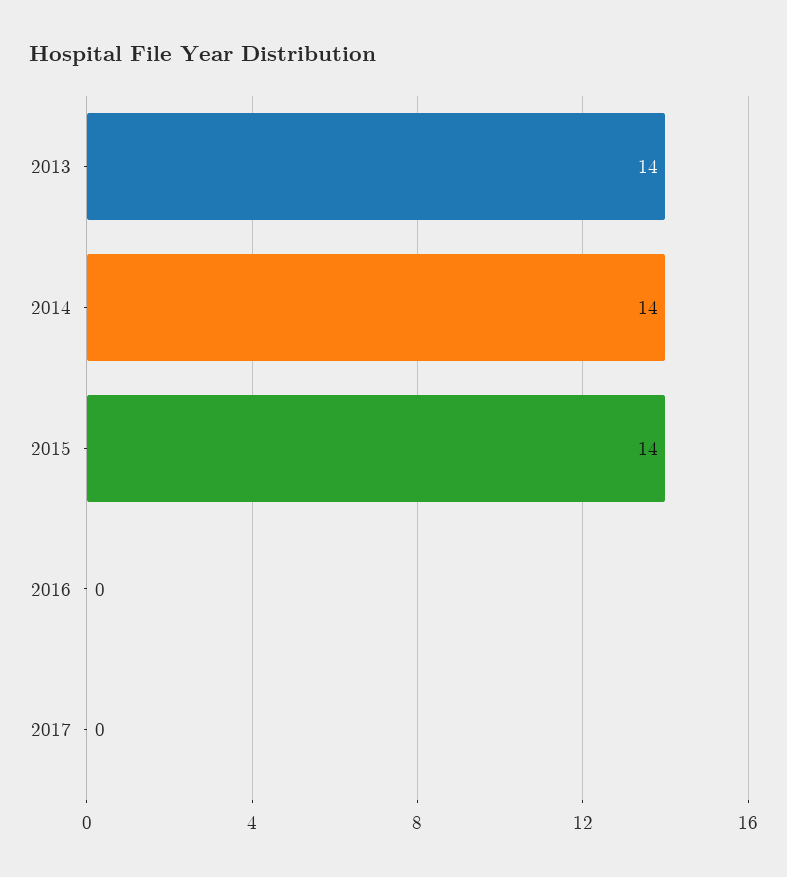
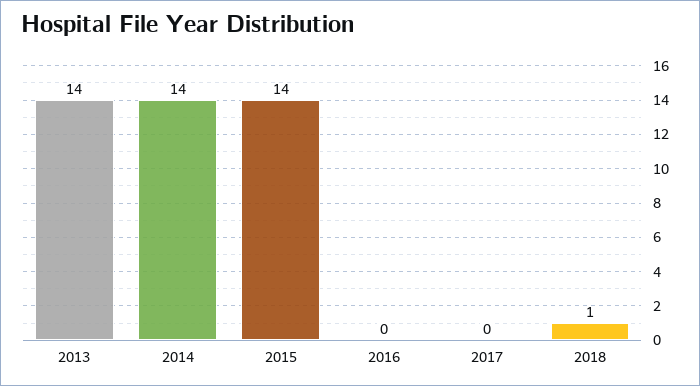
2018: none -> 1

